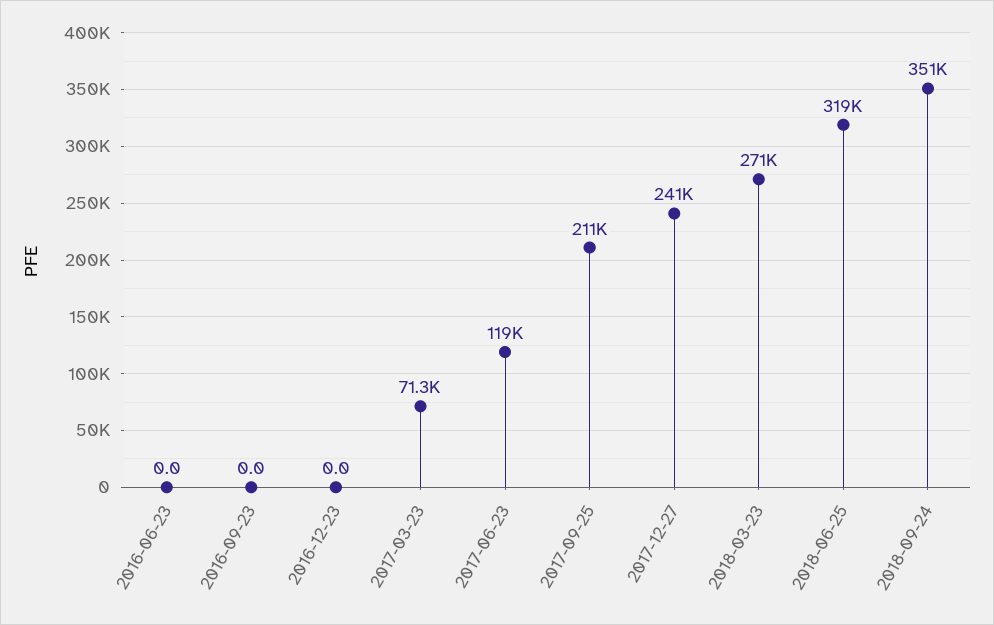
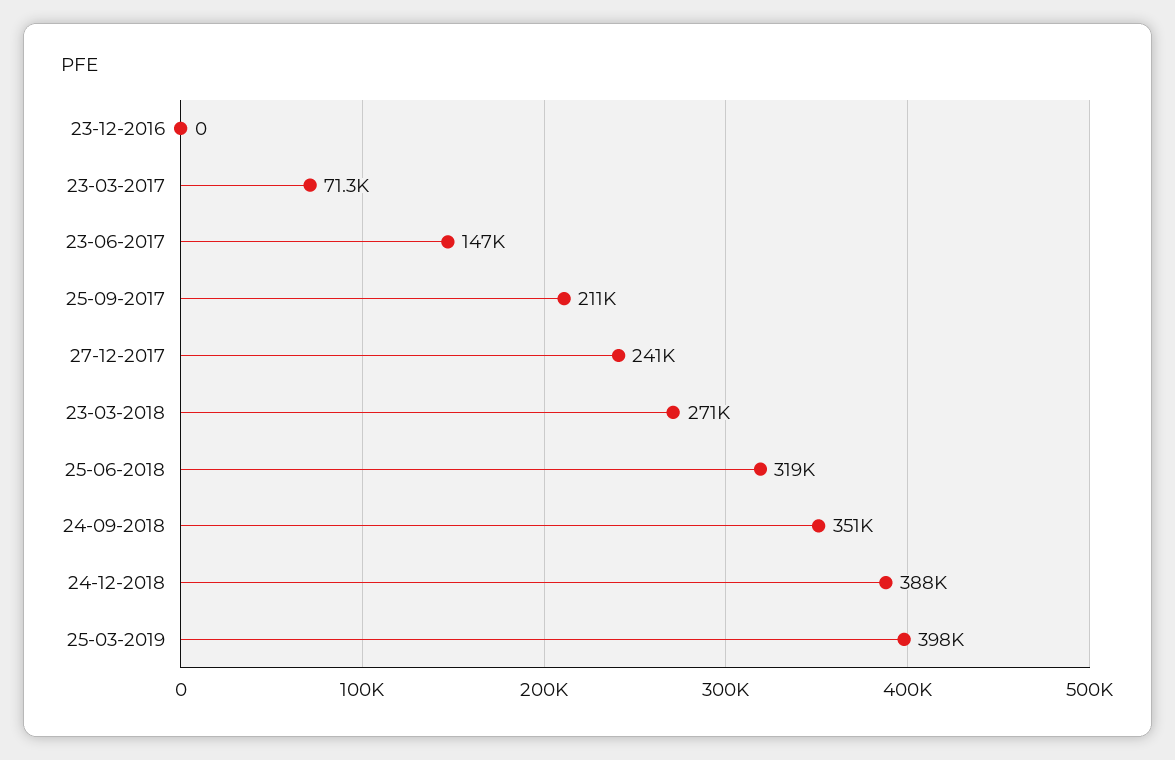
2016-06-23: 0 -> none
2016-09-23: 0 -> none
2017-06-23: 119000 -> 147000
24-12-2018: none -> 388000
25-03-2019: none -> 398000

